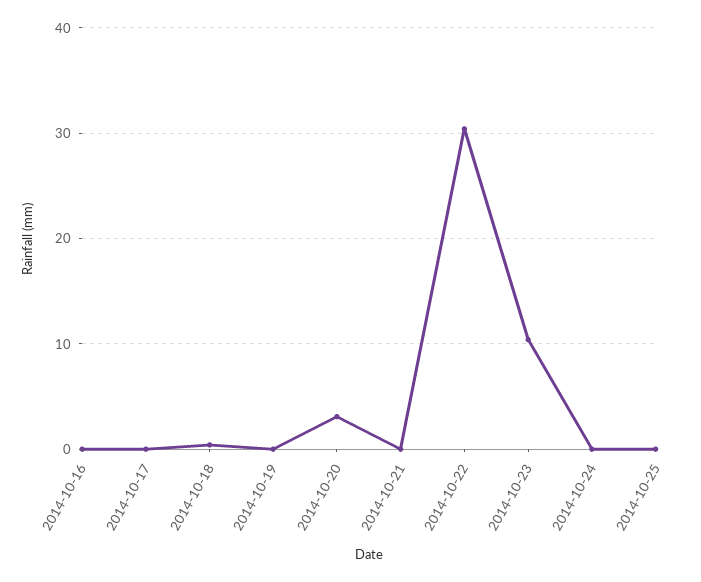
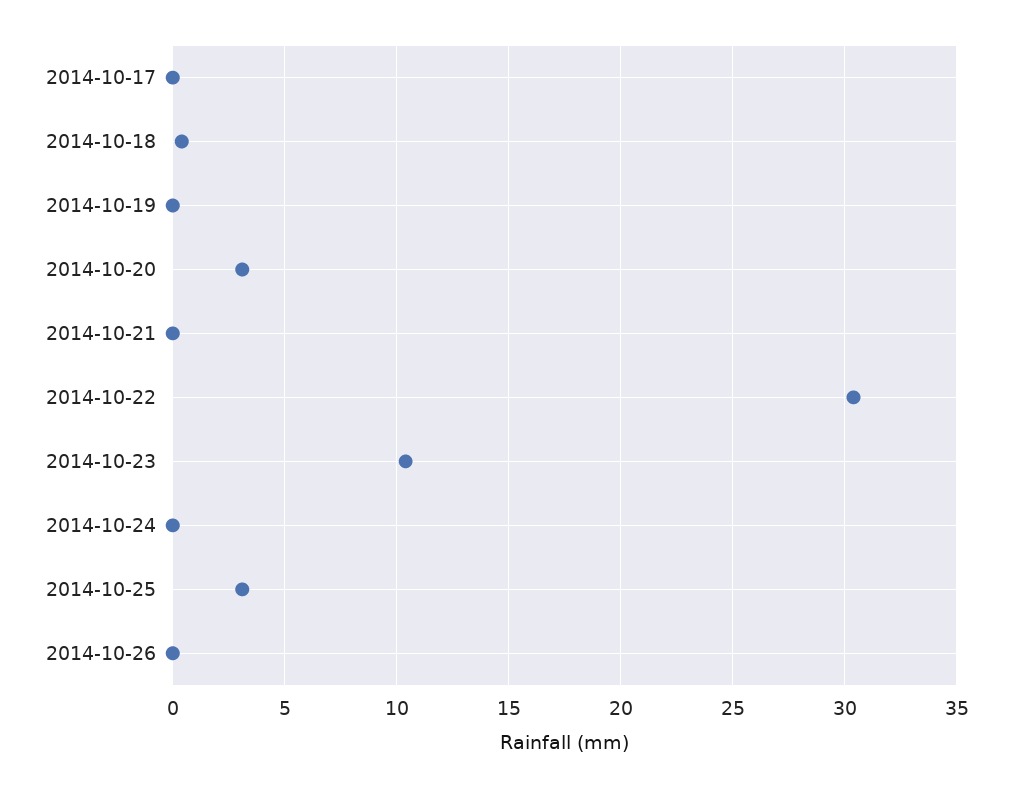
2014-10-16: 0 -> none
2014-10-25: 0 -> 3
2014-10-26: none -> 0

